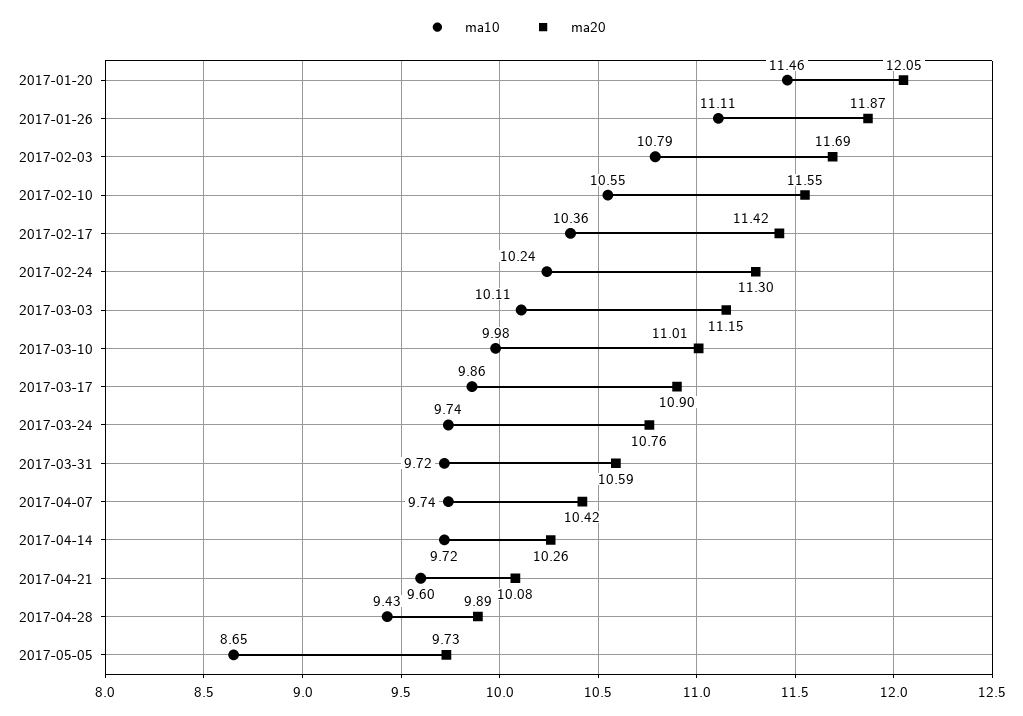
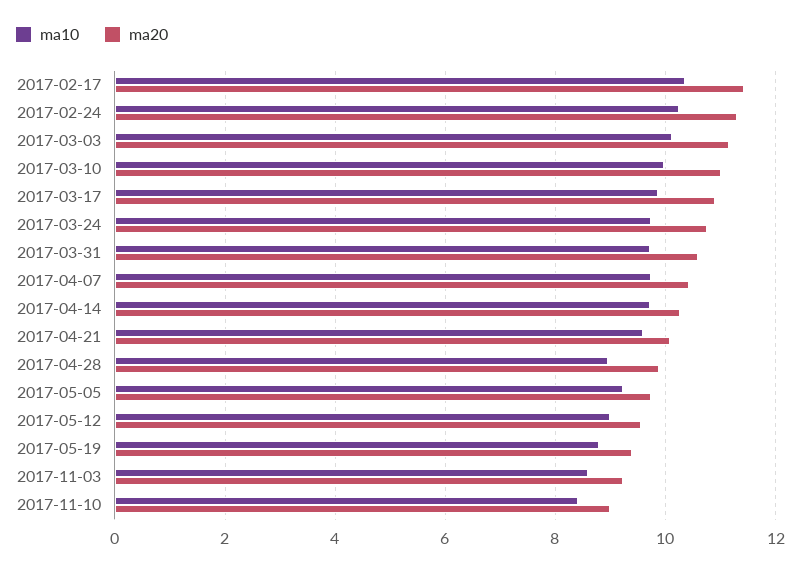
ma10, 2017-01-20: 11.46 -> none
ma20, 2017-01-20: 12.05 -> none
ma10, 2017-01-26: 11.11 -> none
ma20, 2017-01-26: 11.87 -> none
ma10, 2017-02-03: 10.79 -> none
ma20, 2017-02-03: 11.69 -> none
ma10, 2017-02-10: 10.55 -> none
ma20, 2017-02-10: 11.55 -> none
ma10, 2017-04-28: 9.43 -> 9
ma10, 2017-05-05: 8.65 -> 9.2
ma10, 2017-05-12: none -> 9
ma20, 2017-05-12: none -> 9.6
ma10, 2017-05-19: none -> 8.8
ma20, 2017-05-19: none -> 9.4
ma10, 2017-11-03: none -> 8.6
ma20, 2017-11-03: none -> 9.2
ma10, 2017-11-10: none -> 8.4
ma20, 2017-11-10: none -> 9

